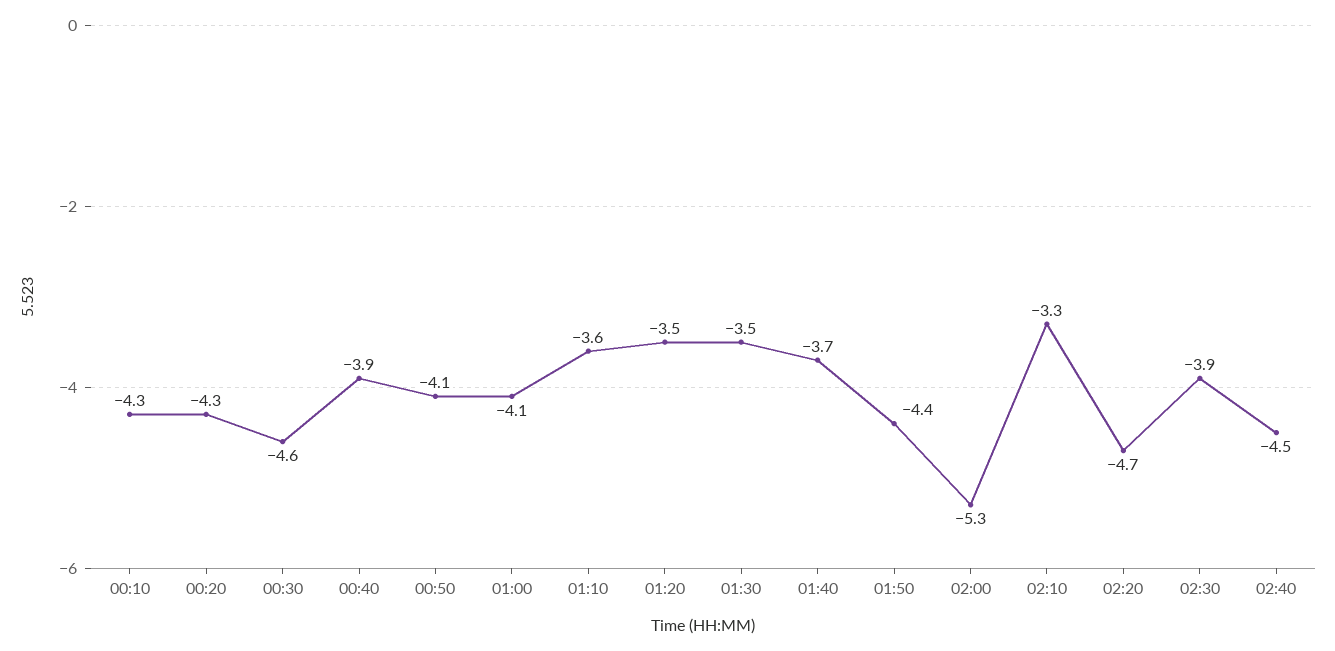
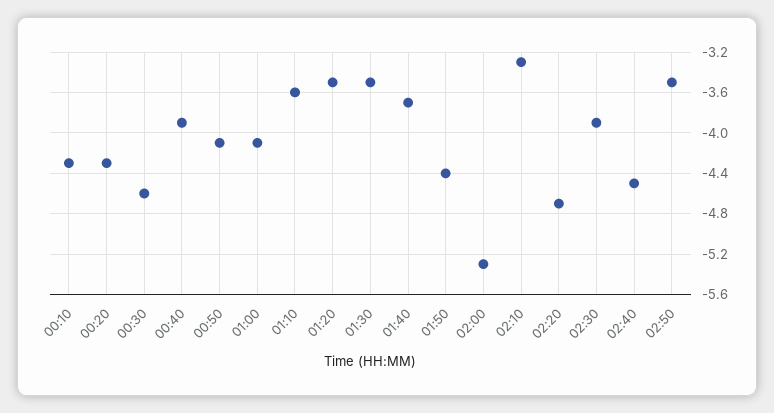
02:50: none -> -3.5

